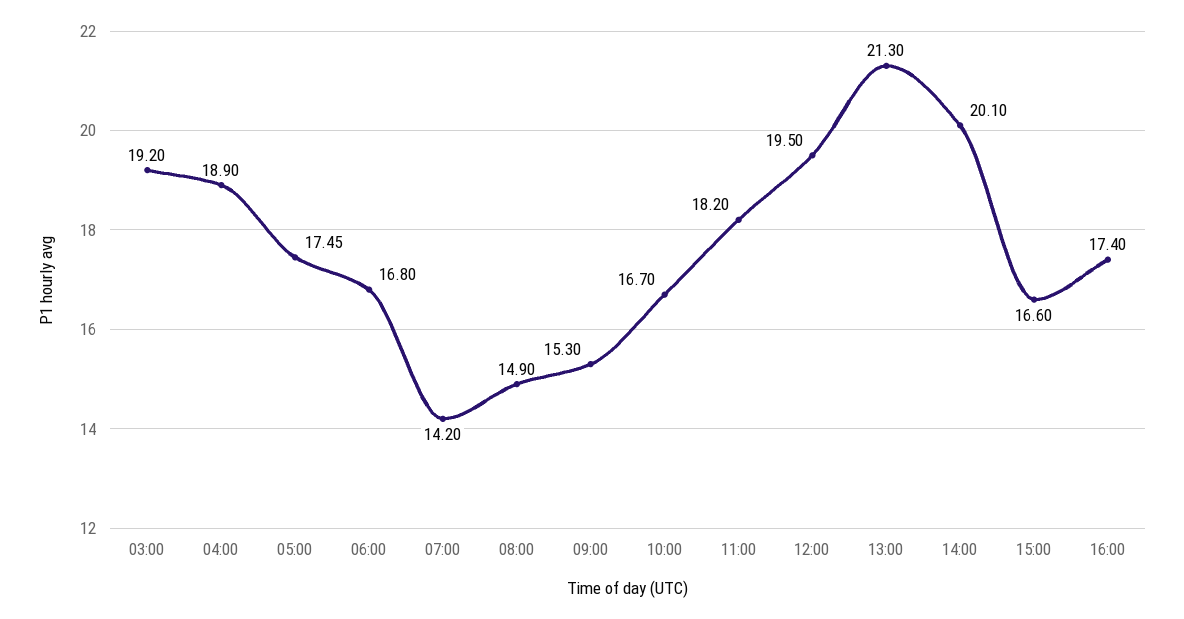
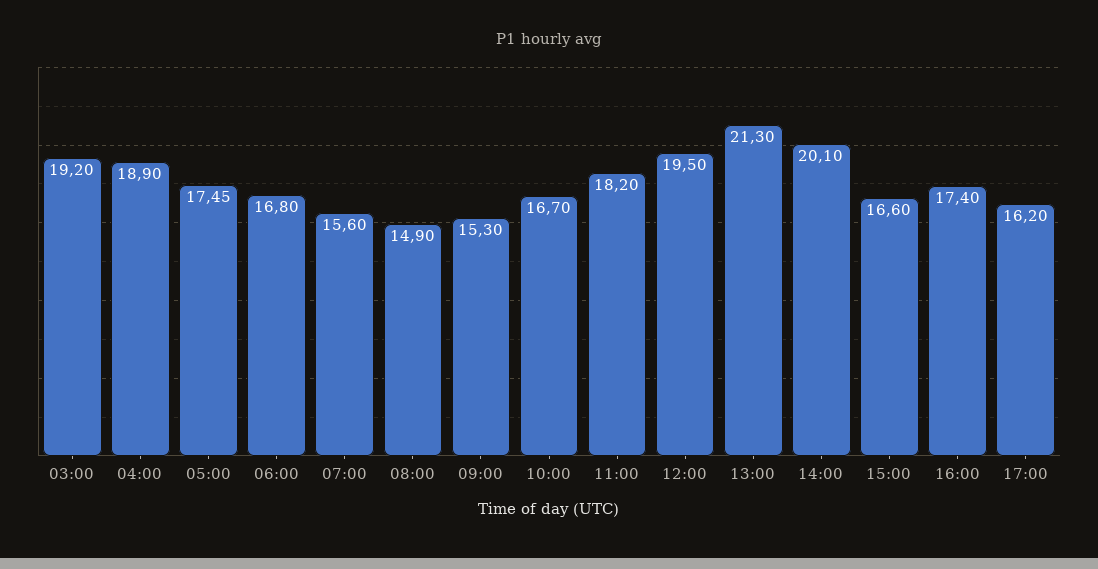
07:00: 14.2 -> 15.6
17:00: none -> 16.2

